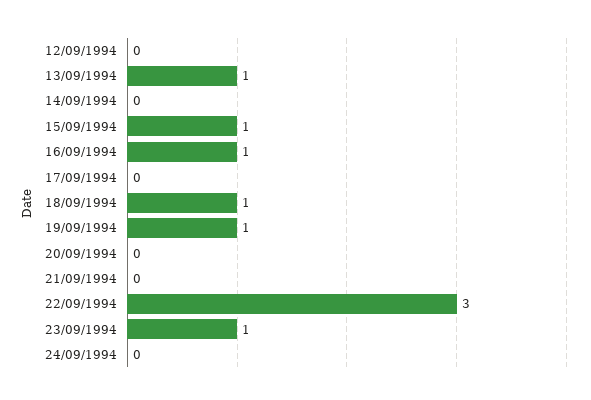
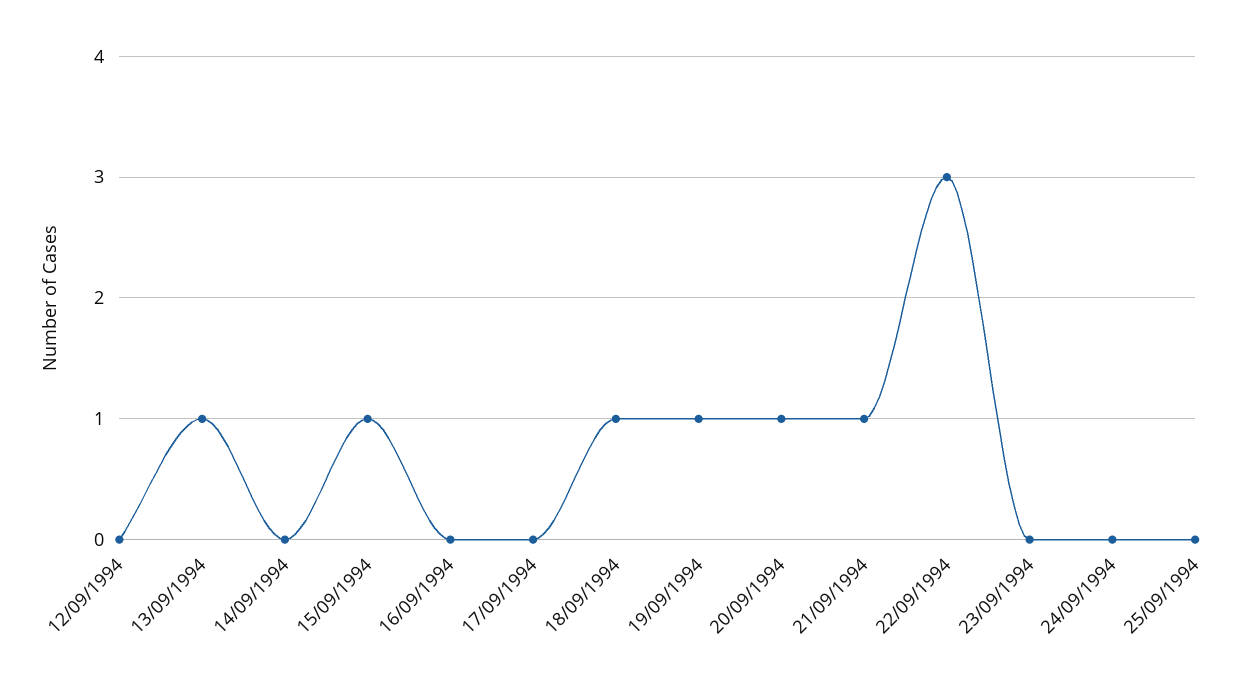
16/09/1994: 1 -> 0
20/09/1994: 0 -> 1
21/09/1994: 0 -> 1
23/09/1994: 1 -> 0
25/09/1994: none -> 0

